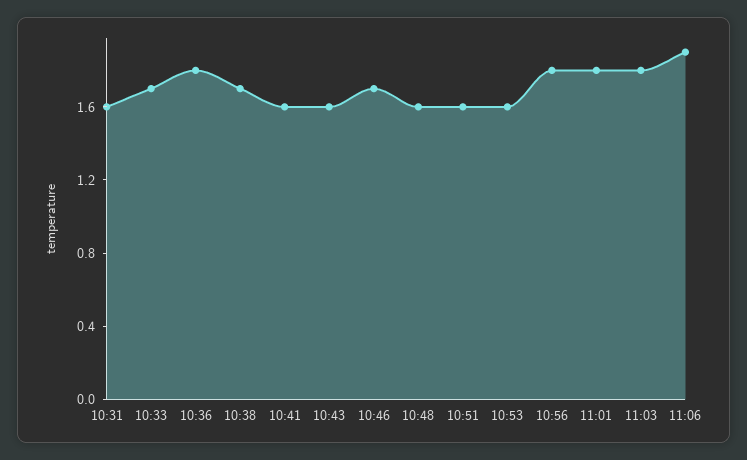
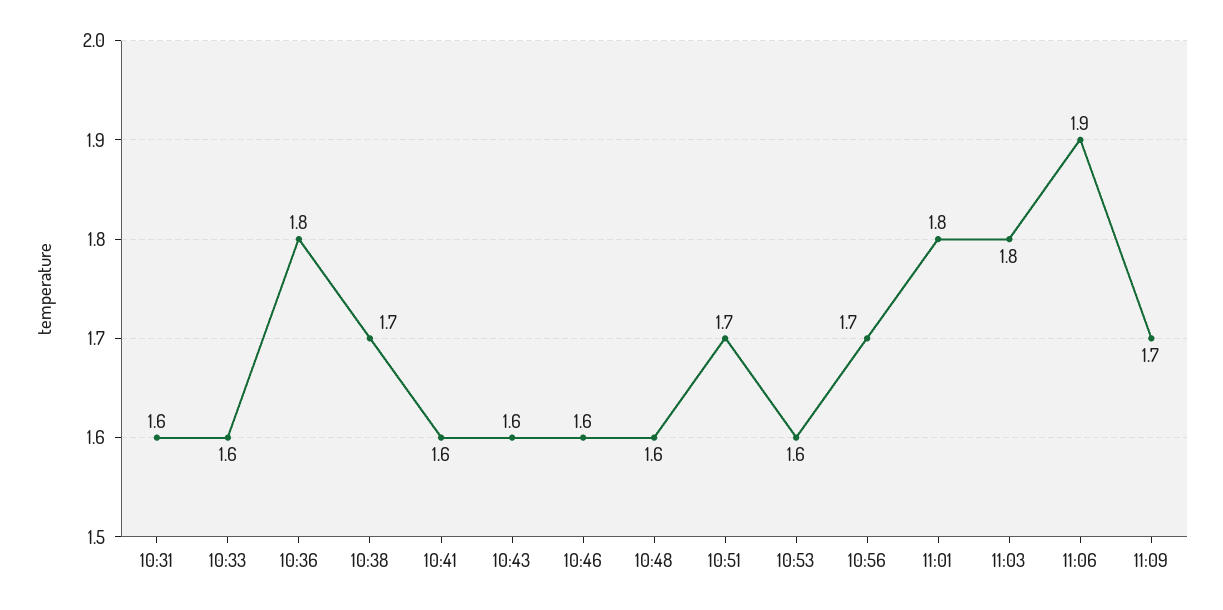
10:33: 1.7 -> 1.6
10:46: 1.7 -> 1.6
10:51: 1.6 -> 1.7
10:56: 1.8 -> 1.7
11:09: none -> 1.7

